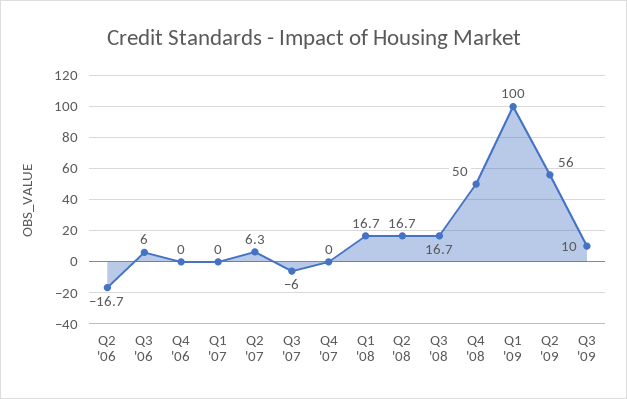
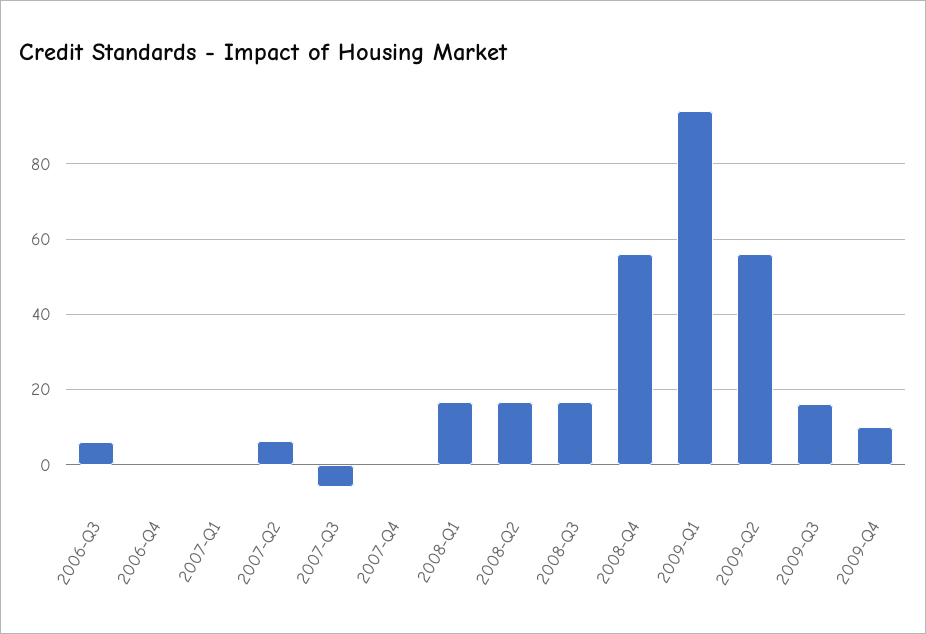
Q2 '06: -16.7 -> none
Q4 '08: 50 -> 56
Q1 '09: 100 -> 94
Q3 '09: 10 -> 16
2009-Q4: none -> 10

